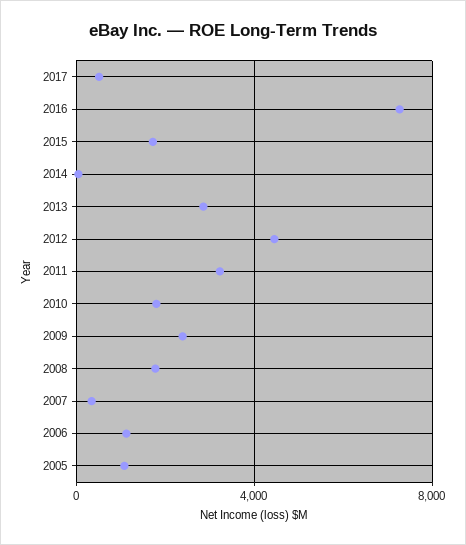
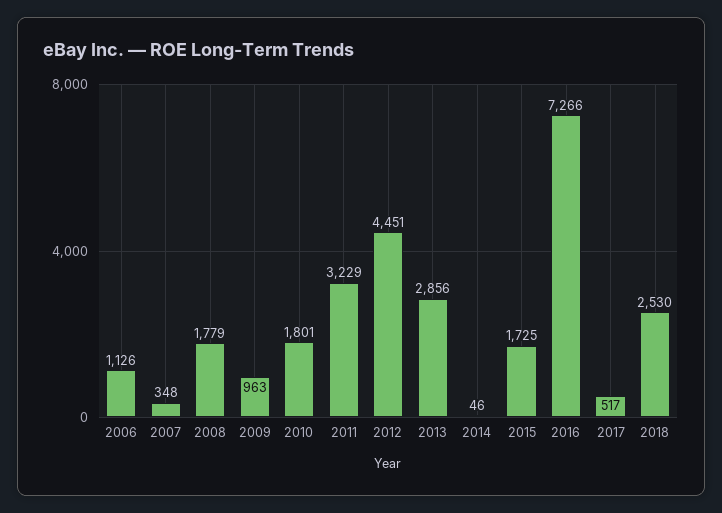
2009: 2500 -> 963
2005: 1000 -> none
2018: none -> 2530

